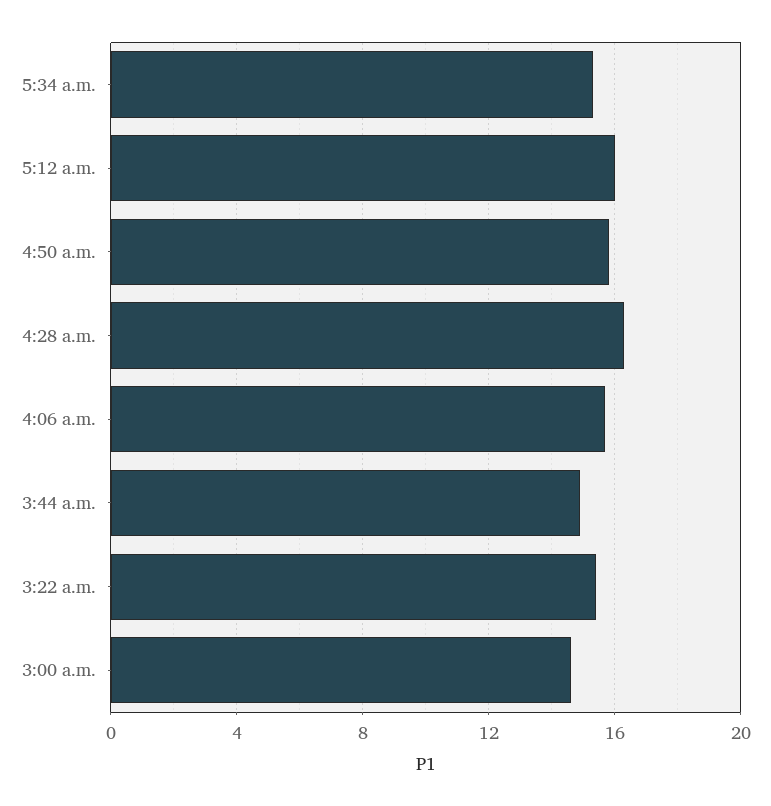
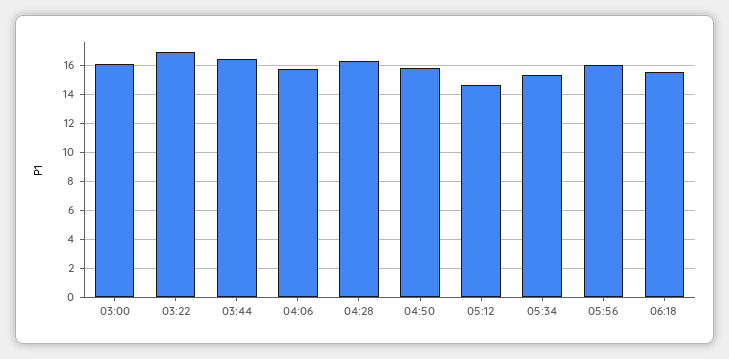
5:12 a.m.: 16 -> 14.5
3:44 a.m.: 15 -> 16.5
3:22 a.m.: 15.5 -> 17
3:00 a.m.: 14.5 -> 16
05:56: none -> 16
06:18: none -> 15.5

